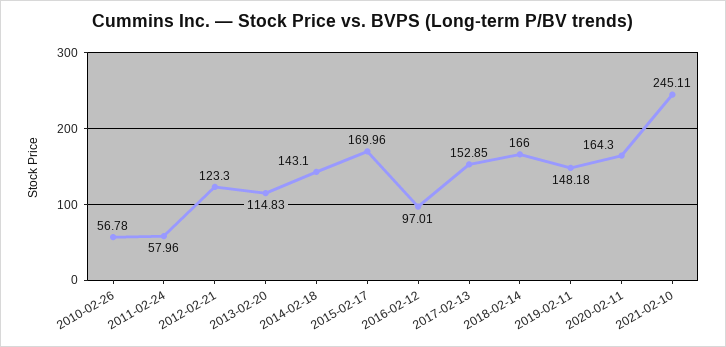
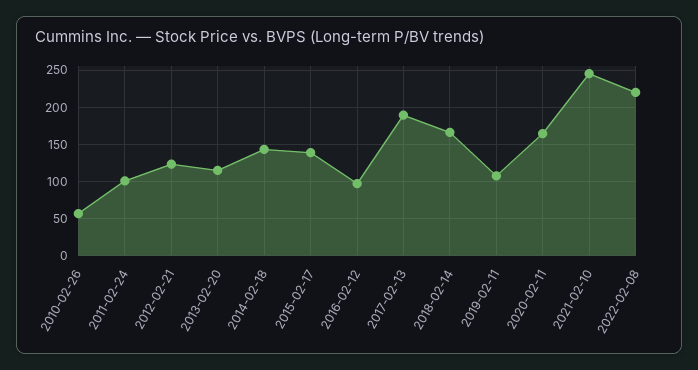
2011-02-24: 57.96 -> 100
2015-02-17: 169.96 -> 140
2017-02-13: 152.85 -> 190
2019-02-11: 148.18 -> 110
2022-02-08: none -> 220

